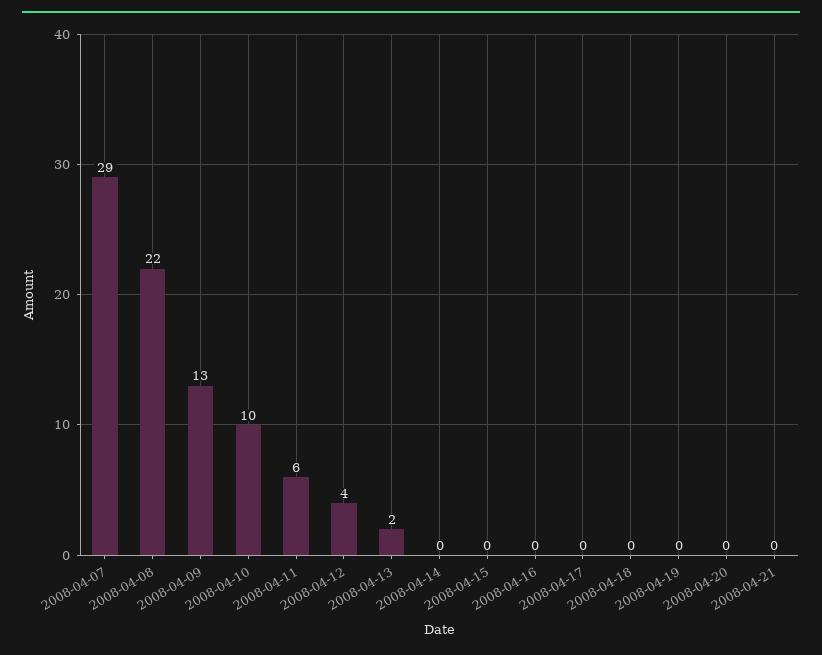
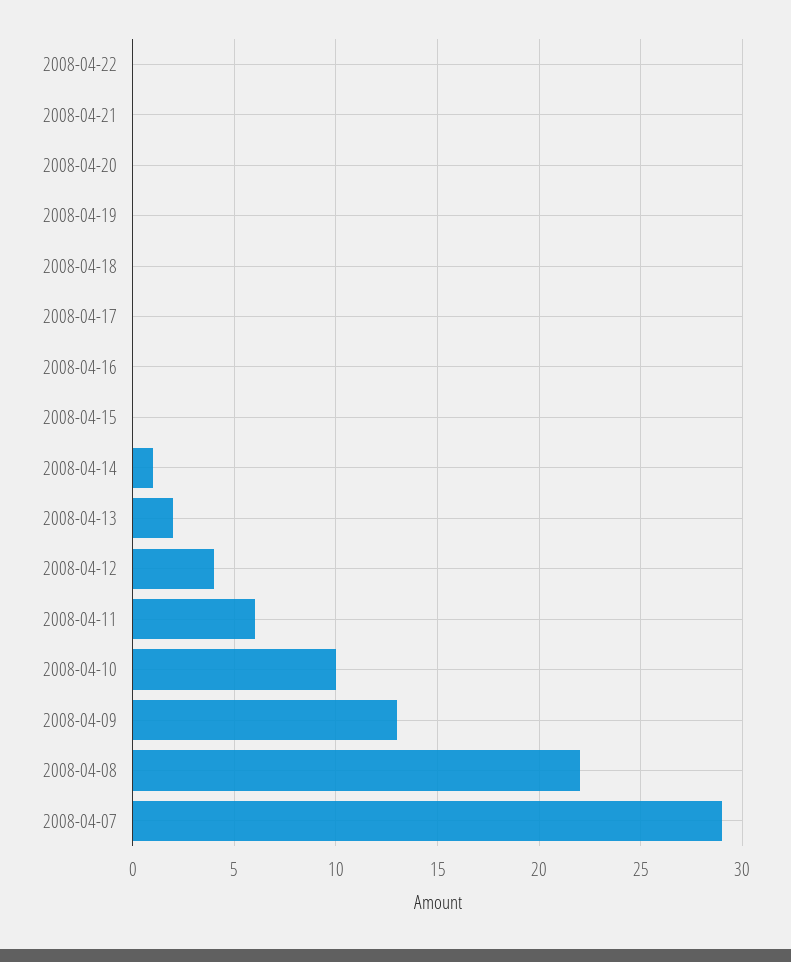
2008-04-14: 0 -> 1
2008-04-22: none -> 0

